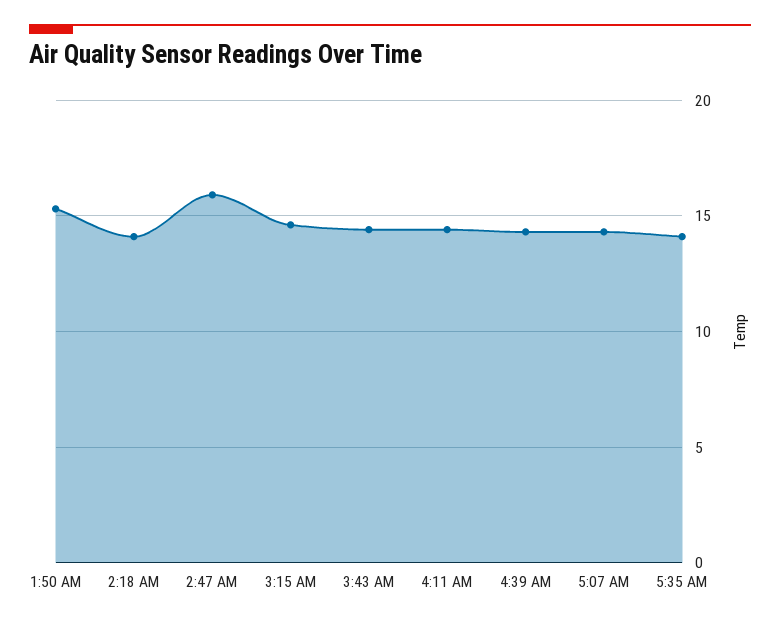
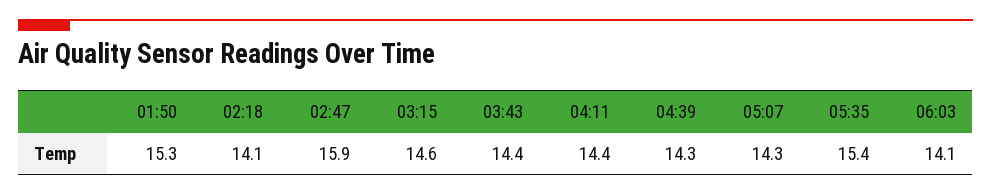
5:35 AM: 14 -> 15.4
06:03: none -> 14.1

